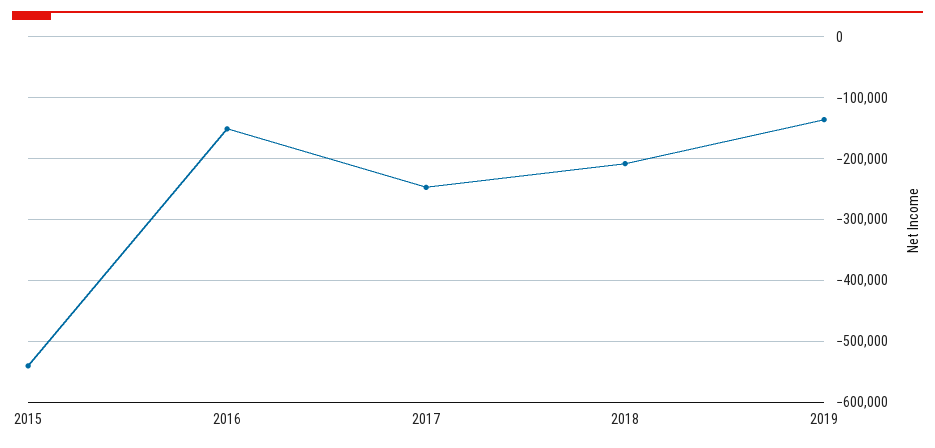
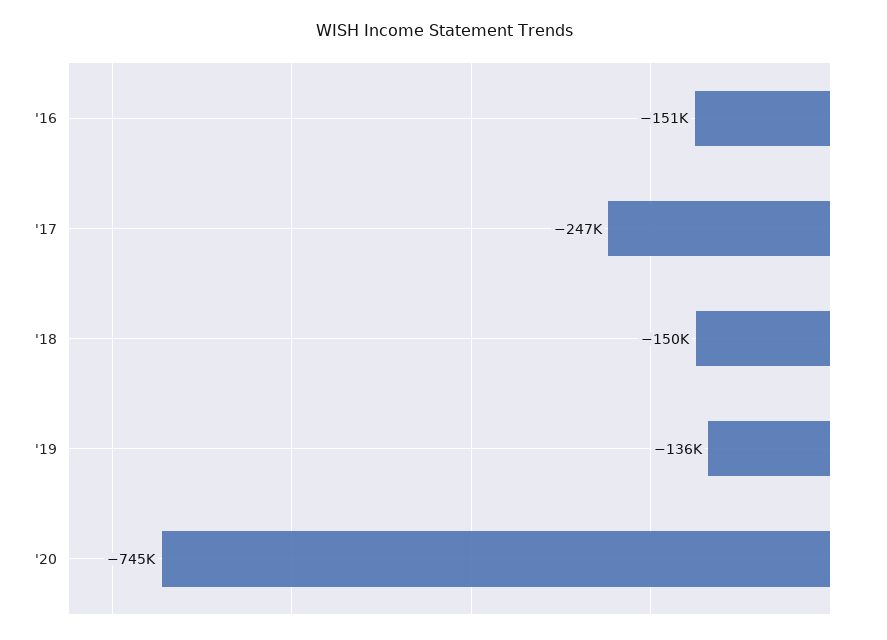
2015: -540000 -> none
2018: -210000 -> -150000
'20: none -> -745000

